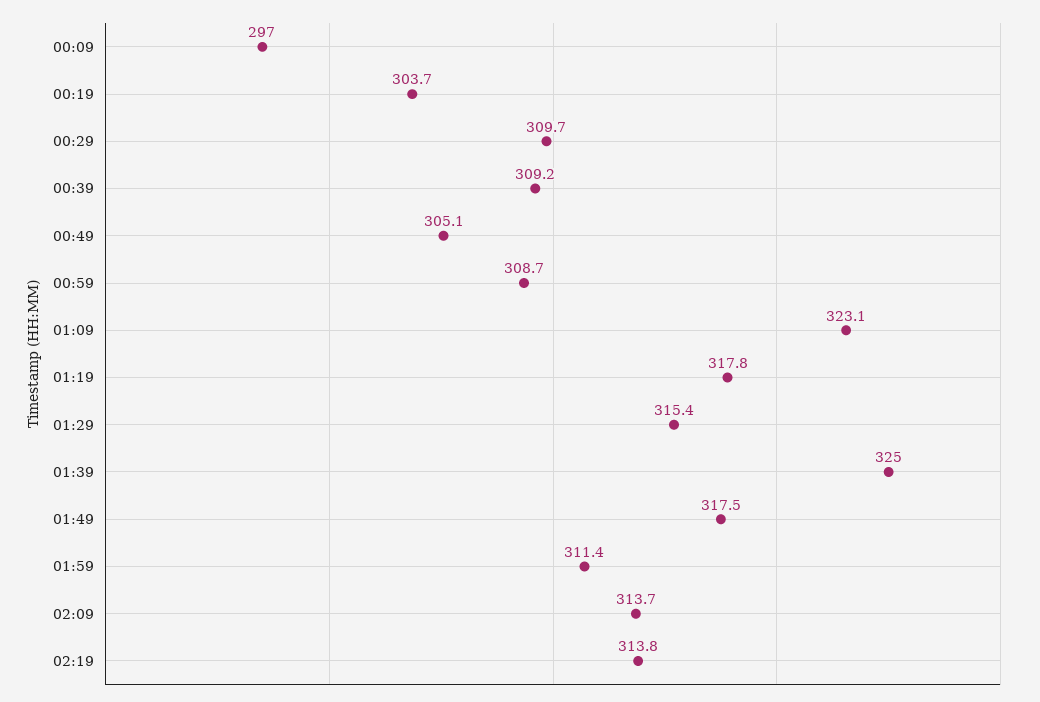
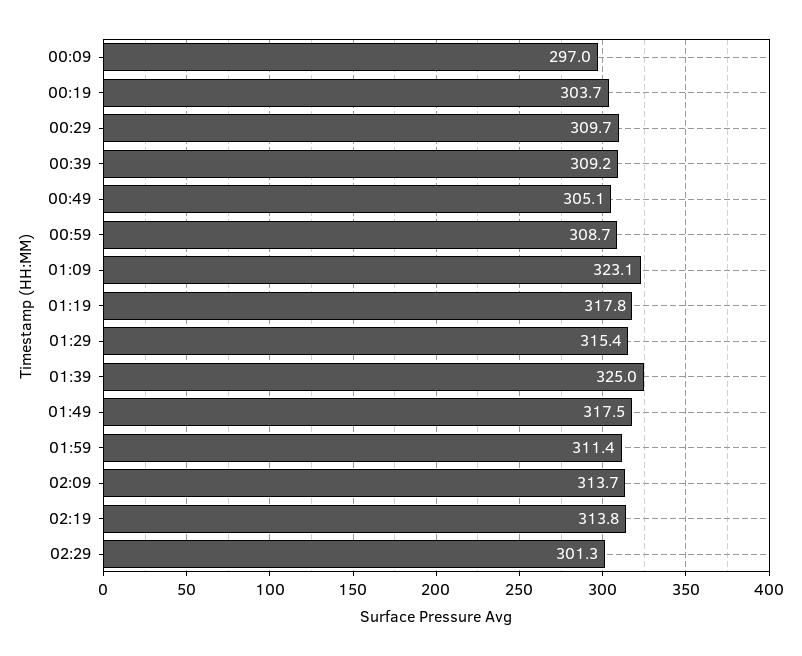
02:29: none -> 301.3

